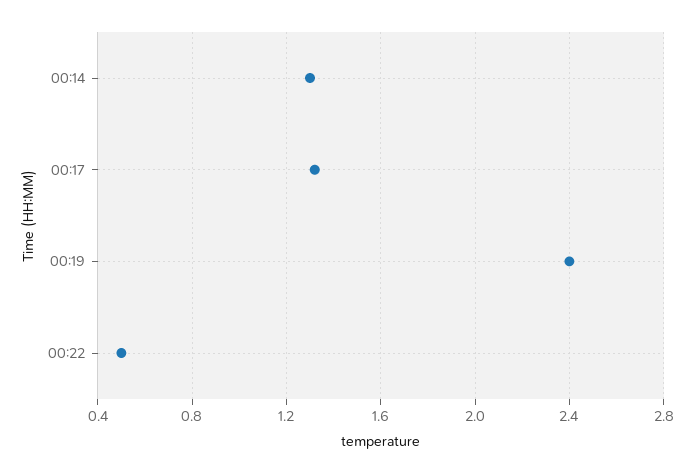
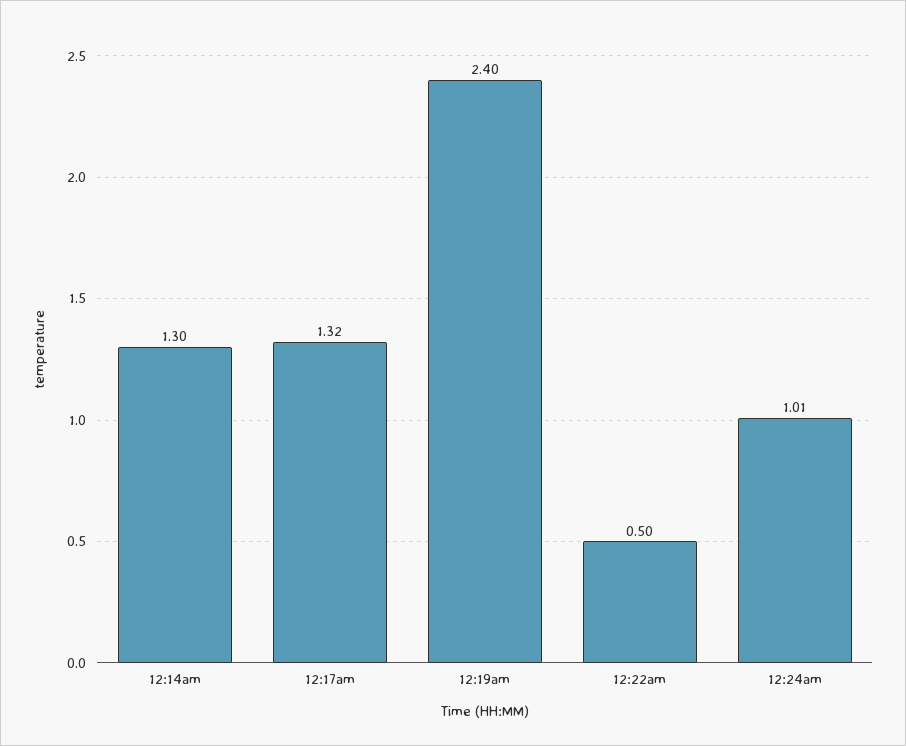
12:24am: none -> 1.01

